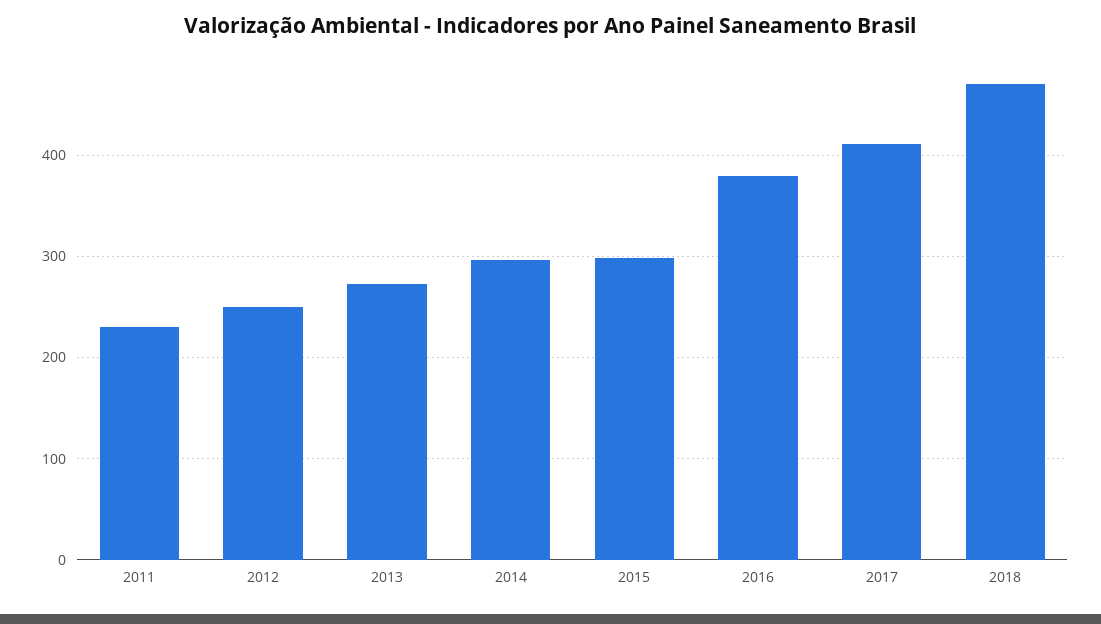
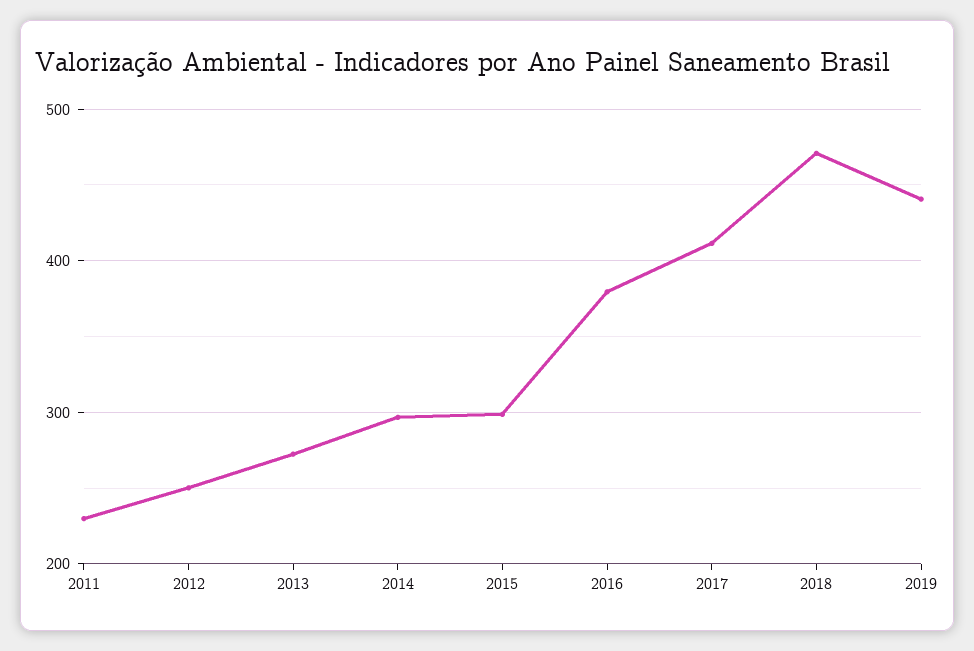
2019: none -> 440

